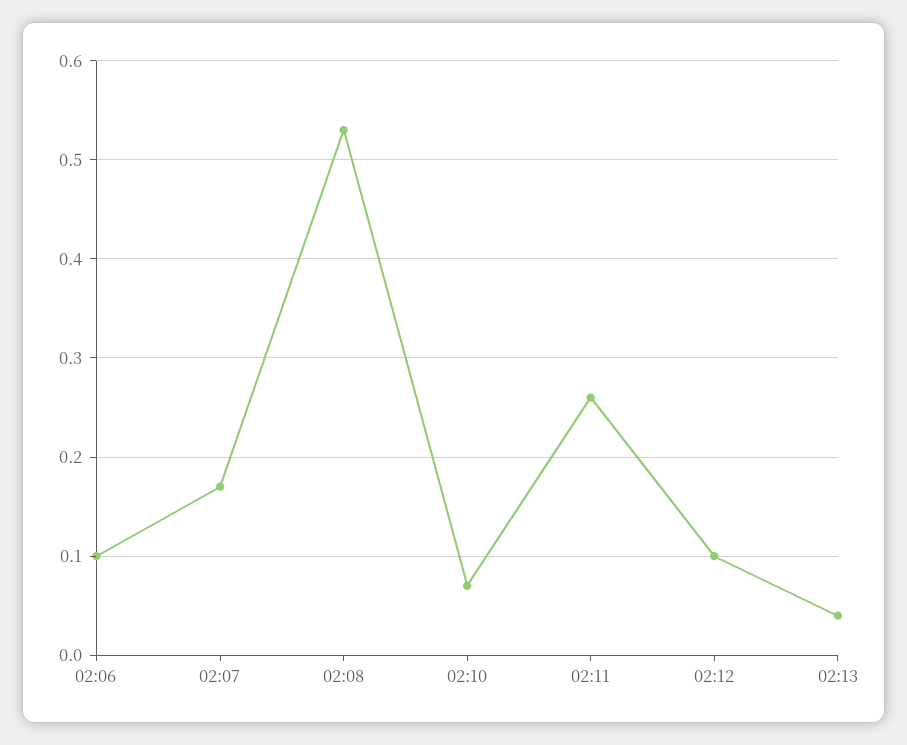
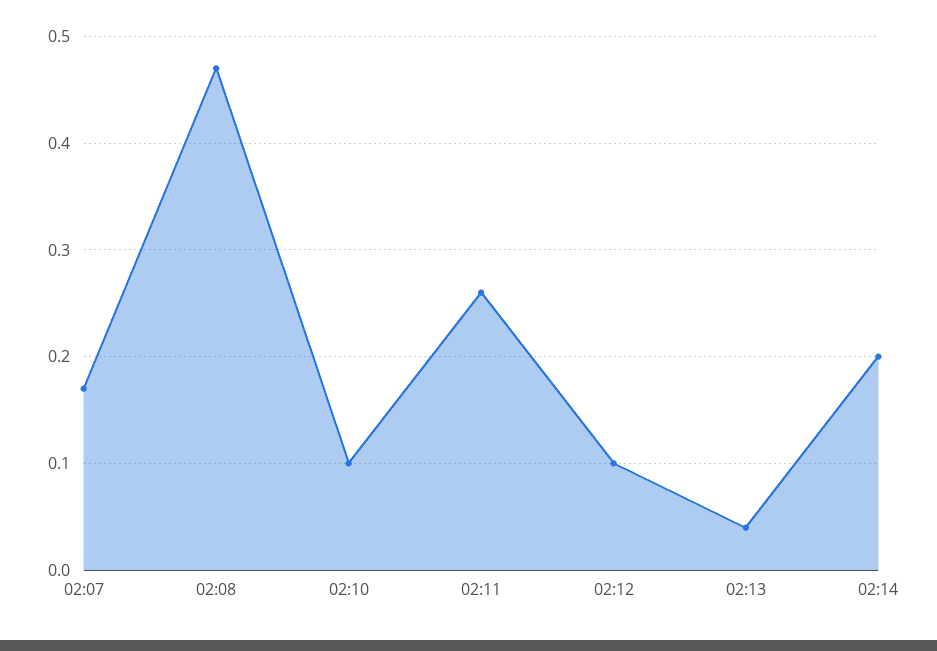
02:06: 0.1 -> none
02:08: 0.53 -> 0.47
02:10: 0.07 -> 0.1
02:14: none -> 0.2

